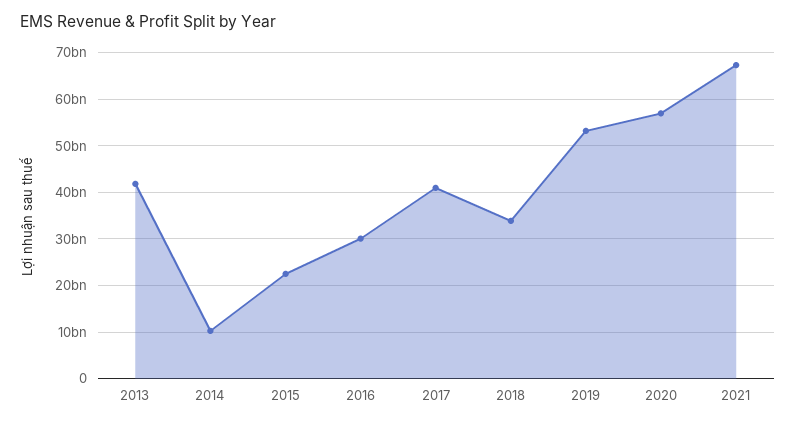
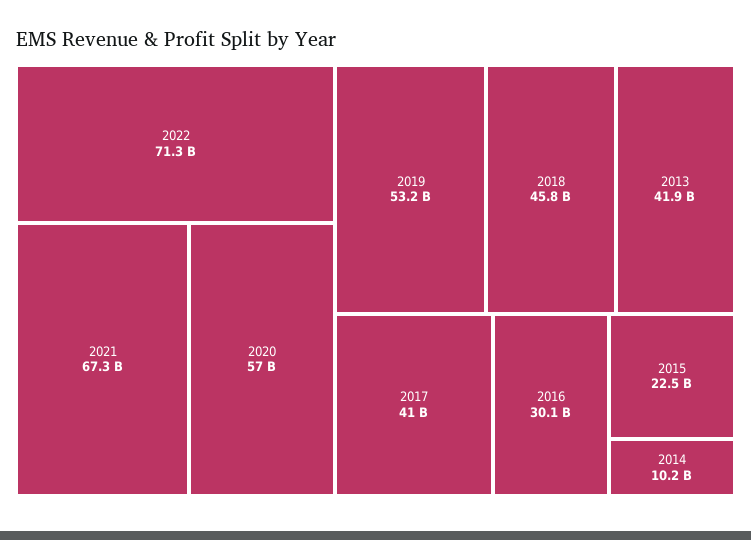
2018: 34000000000 -> 45800000000
2022: none -> 71300000000

